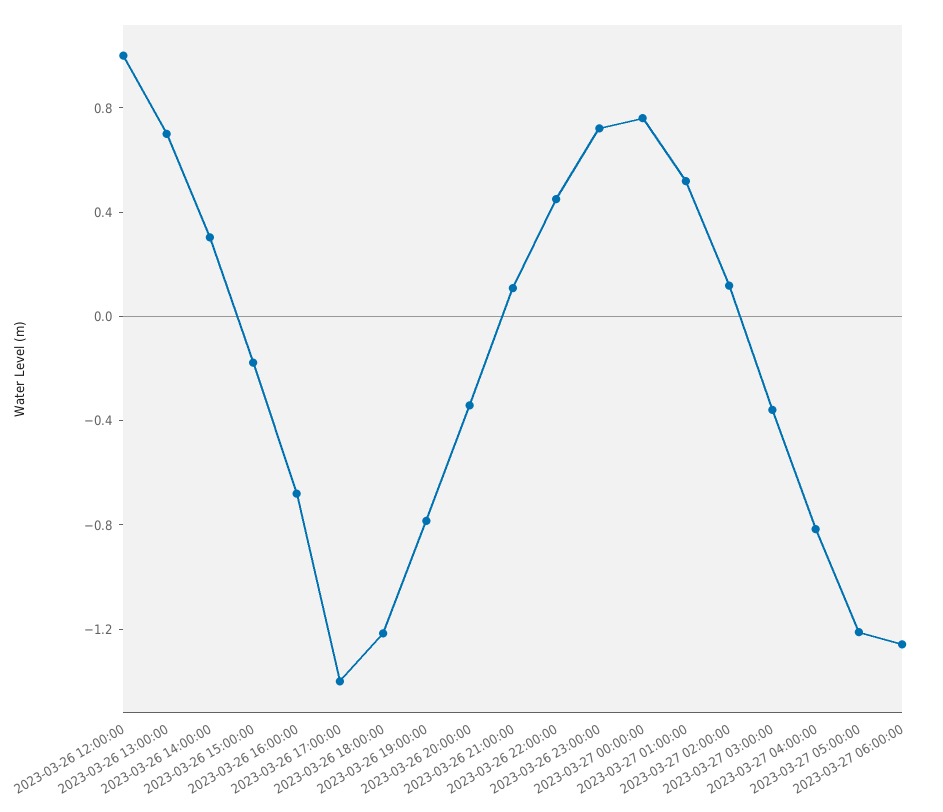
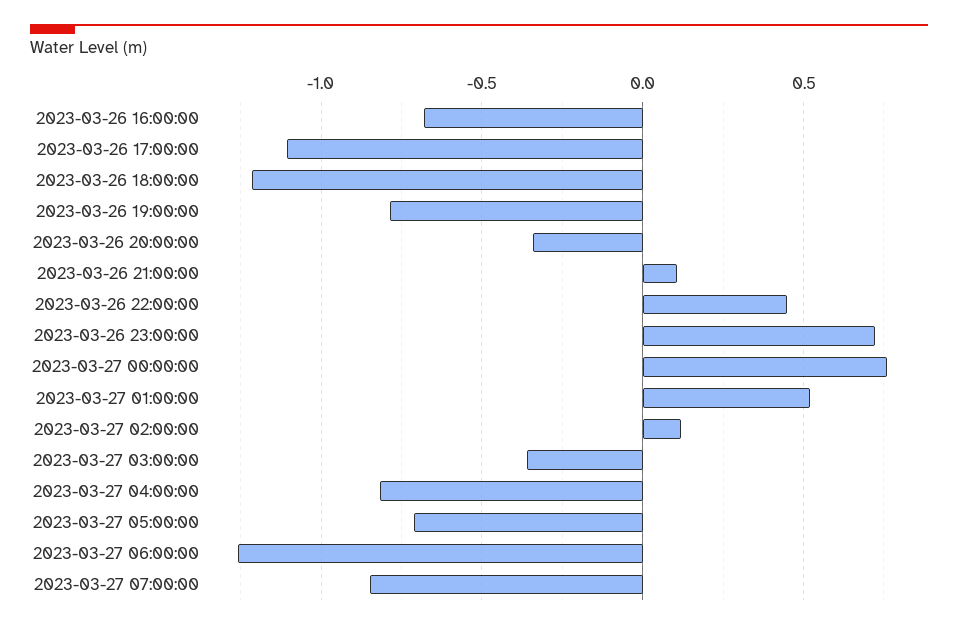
2023-03-26 12:00:00: 1 -> none
2023-03-26 13:00:00: 0.7 -> none
2023-03-26 14:00:00: 0.3 -> none
2023-03-26 15:00:00: -0.2 -> none
2023-03-26 17:00:00: -1.4 -> -1.1
2023-03-27 05:00:00: -1.2 -> -0.7
2023-03-27 07:00:00: none -> -0.85

